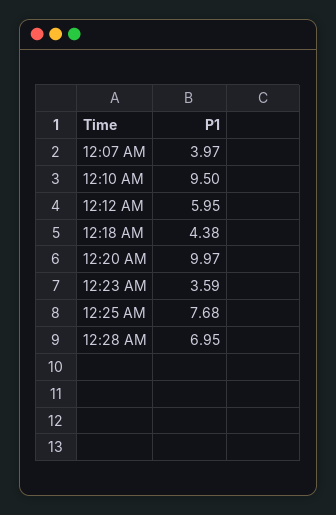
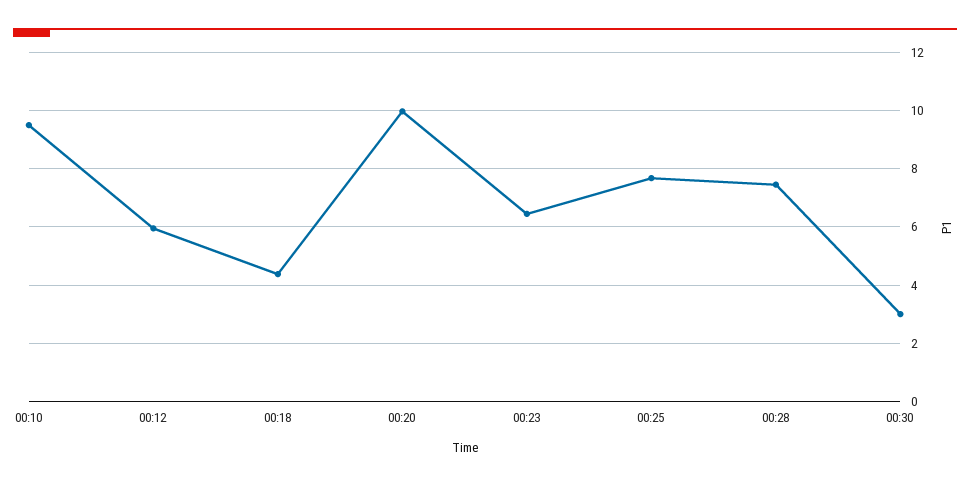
12:07 AM: 3.97 -> none
12:23 AM: 3.59 -> 6.5
12:28 AM: 6.95 -> 7.5
00:30: none -> 3

